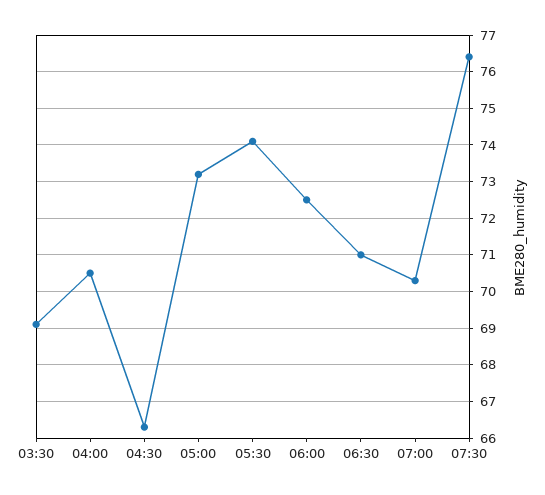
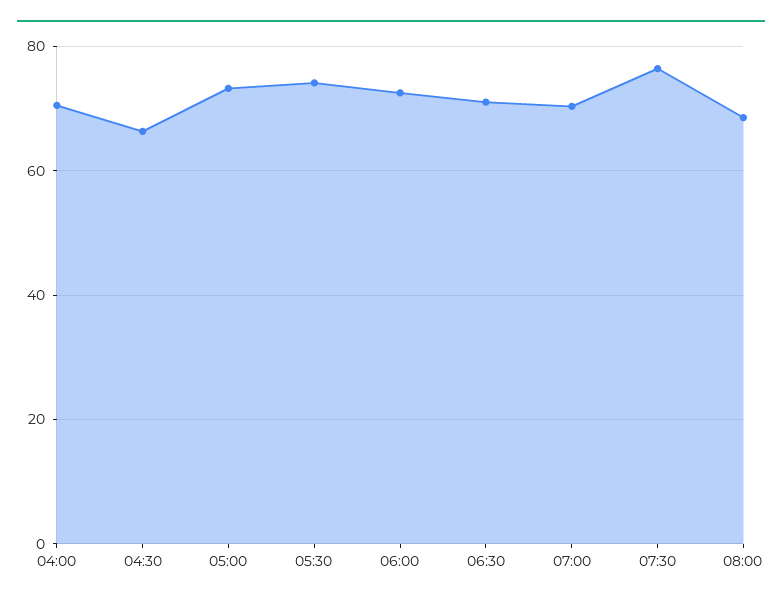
03:30: 69 -> none
08:00: none -> 68

